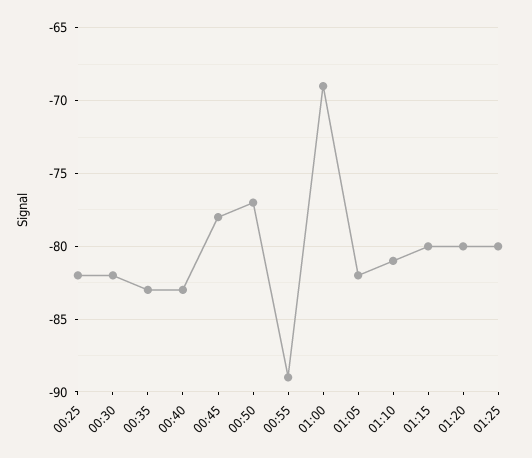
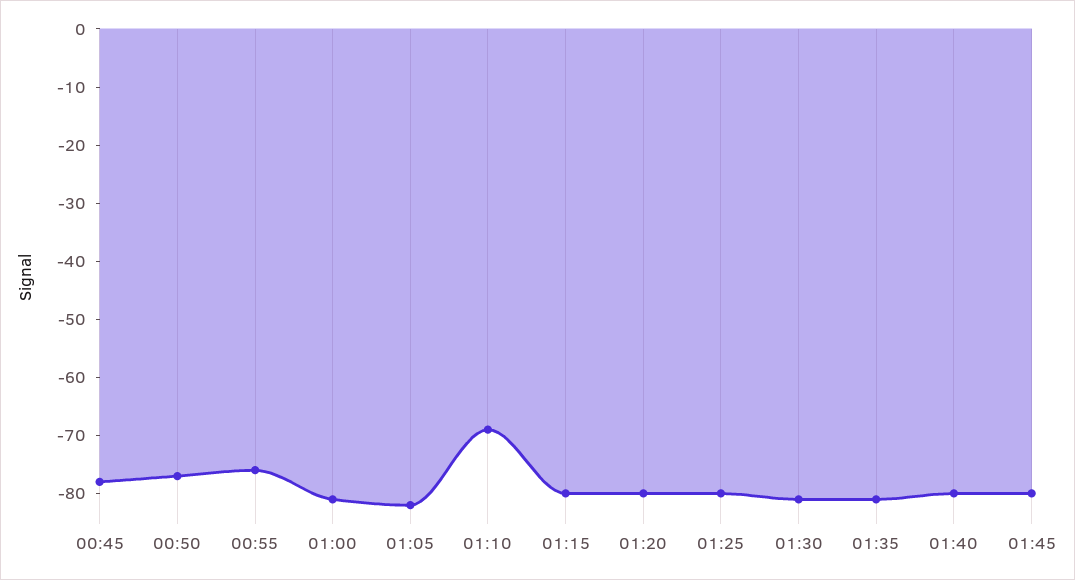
00:25: -82 -> none
00:30: -82 -> none
00:35: -83 -> none
00:40: -83 -> none
00:55: -89 -> -75
01:00: -69 -> -80
01:10: -81 -> -70
01:30: none -> -80
01:35: none -> -80
01:40: none -> -80
01:45: none -> -80

